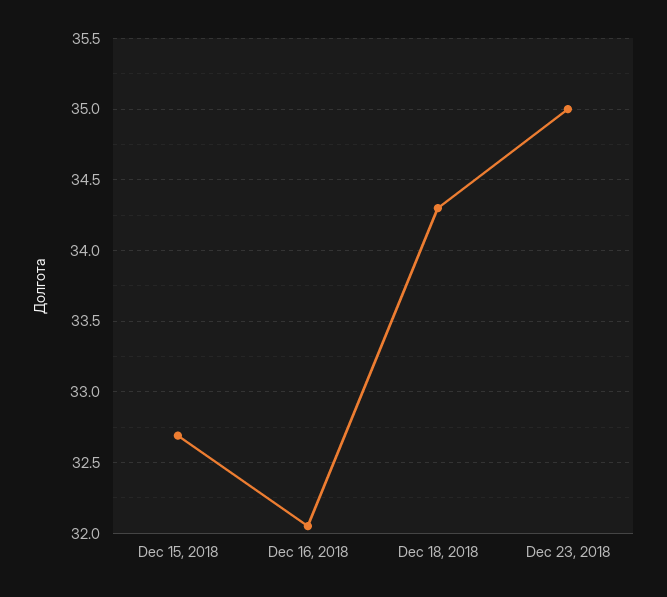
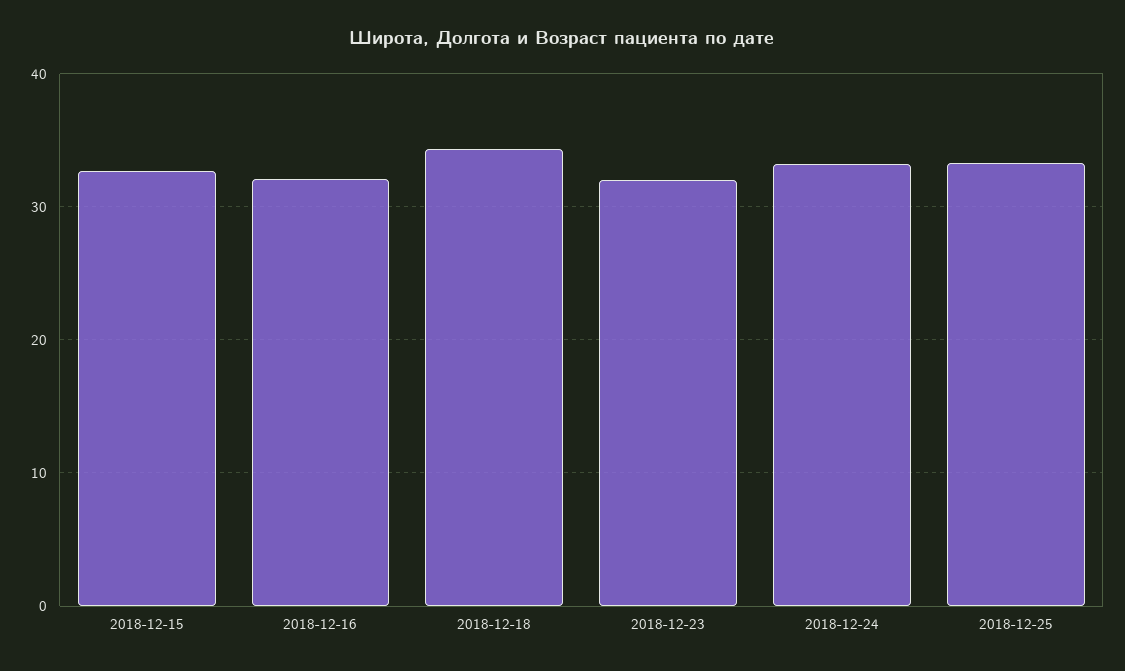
Dec 23, 2018: 35 -> 32
2018-12-24: none -> 33
2018-12-25: none -> 33

